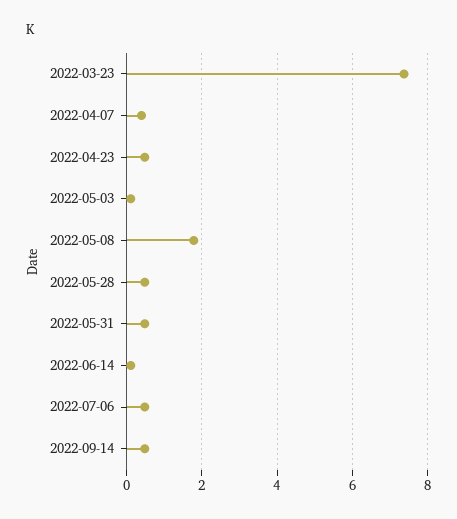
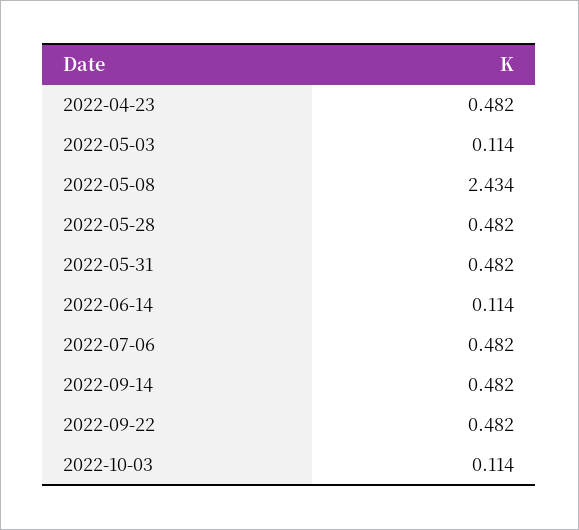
2022-03-23: 7.4 -> none
2022-04-07: 0.4 -> none
2022-05-08: 1.8 -> 2.434
2022-09-22: none -> 0.482
2022-10-03: none -> 0.114

